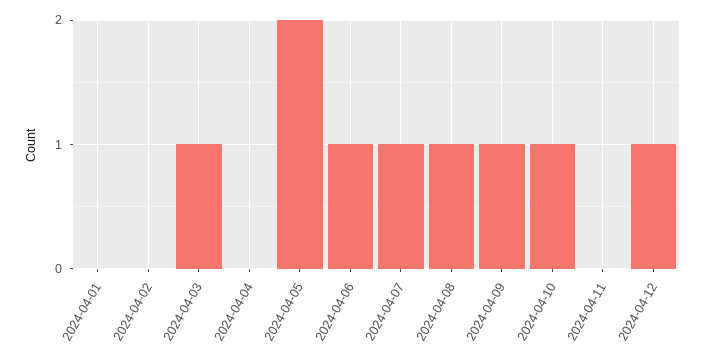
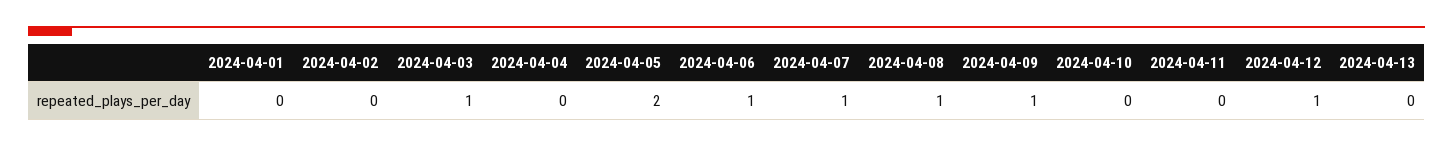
2024-04-10: 1 -> 0
2024-04-13: none -> 0

